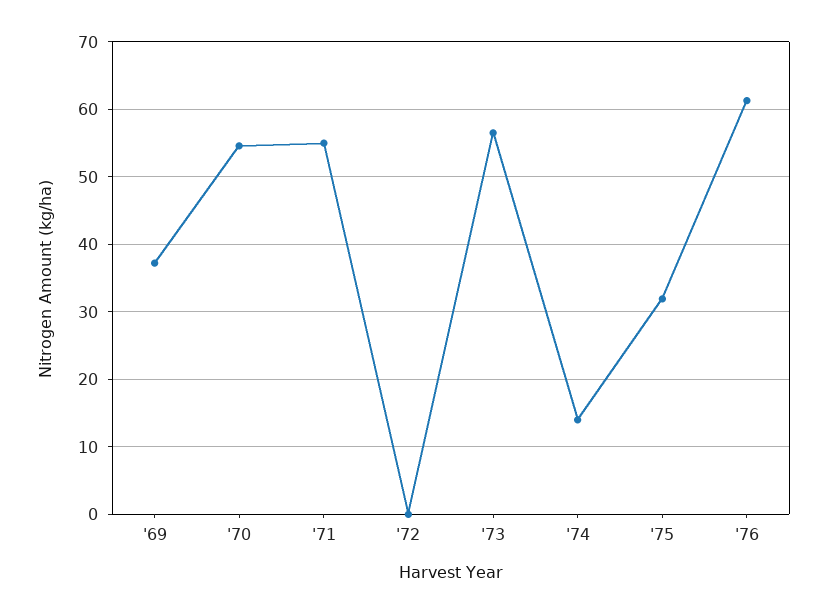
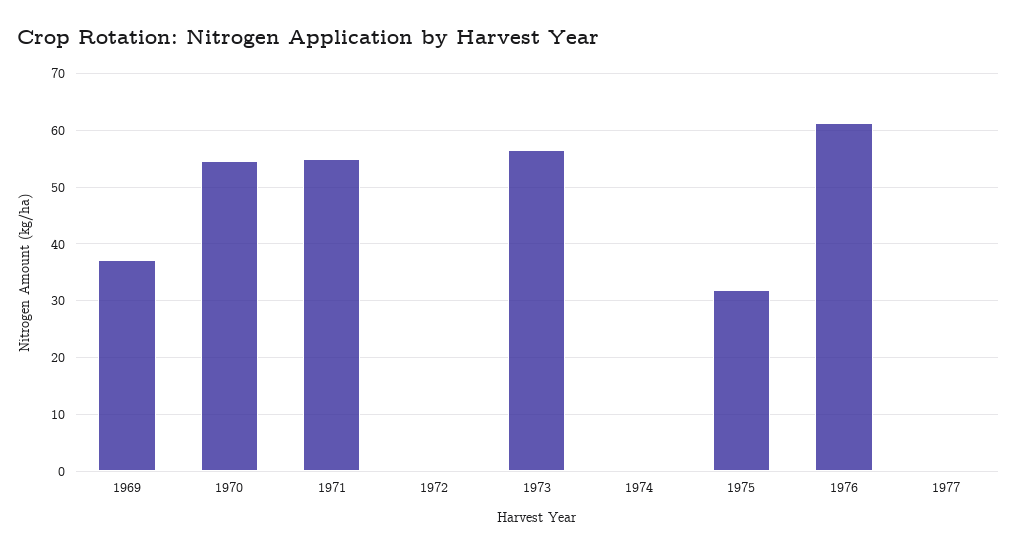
'74: 14 -> 0
1977: none -> 0

